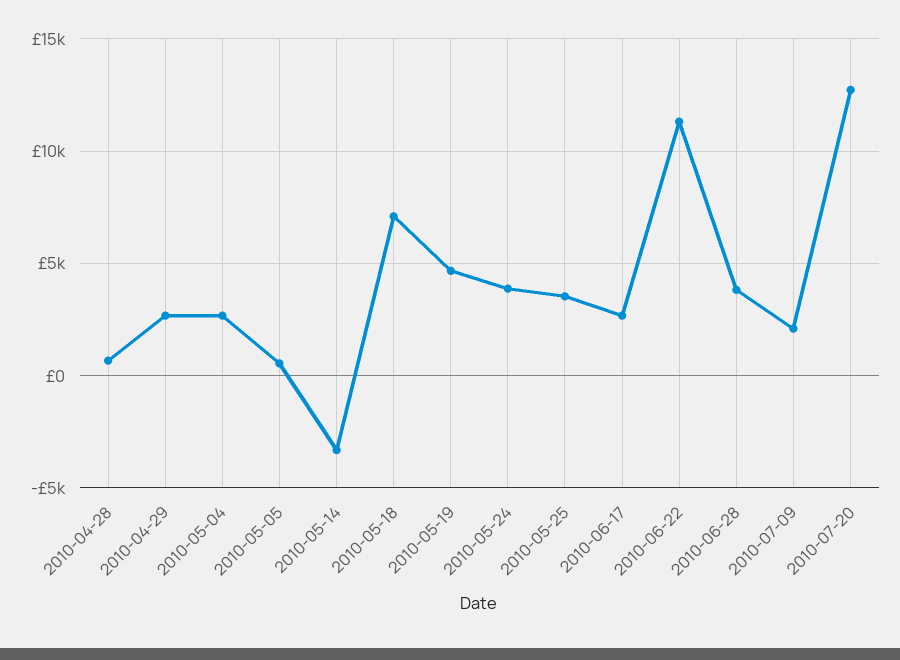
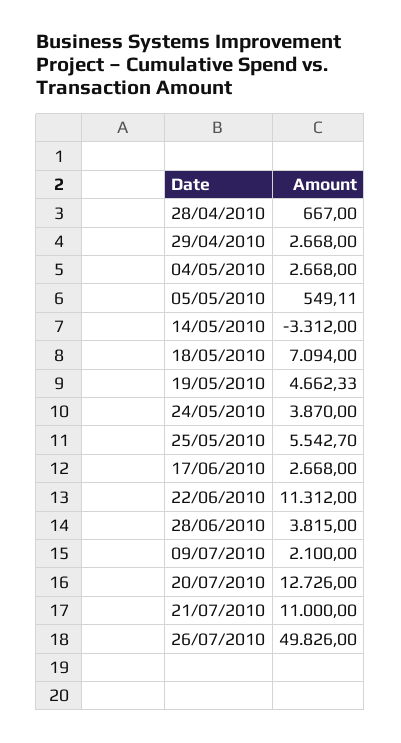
2010-05-25: 3500 -> 5542.7
21/07/2010: none -> 11000
26/07/2010: none -> 49826

